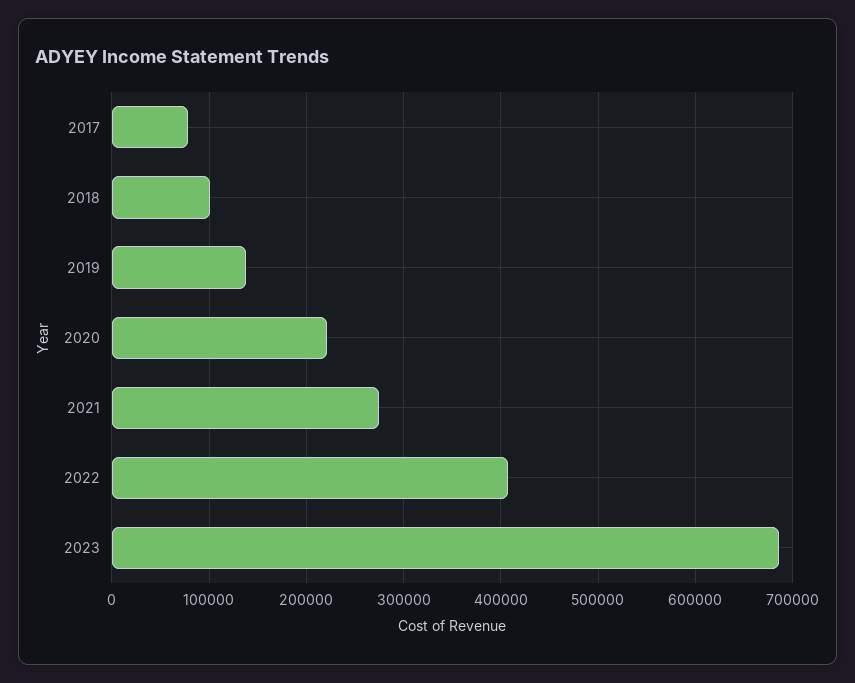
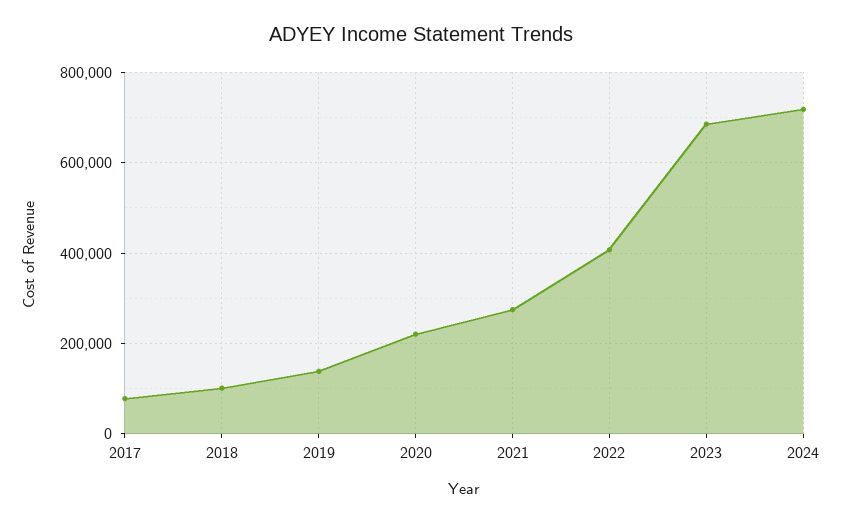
2024: none -> 720000

